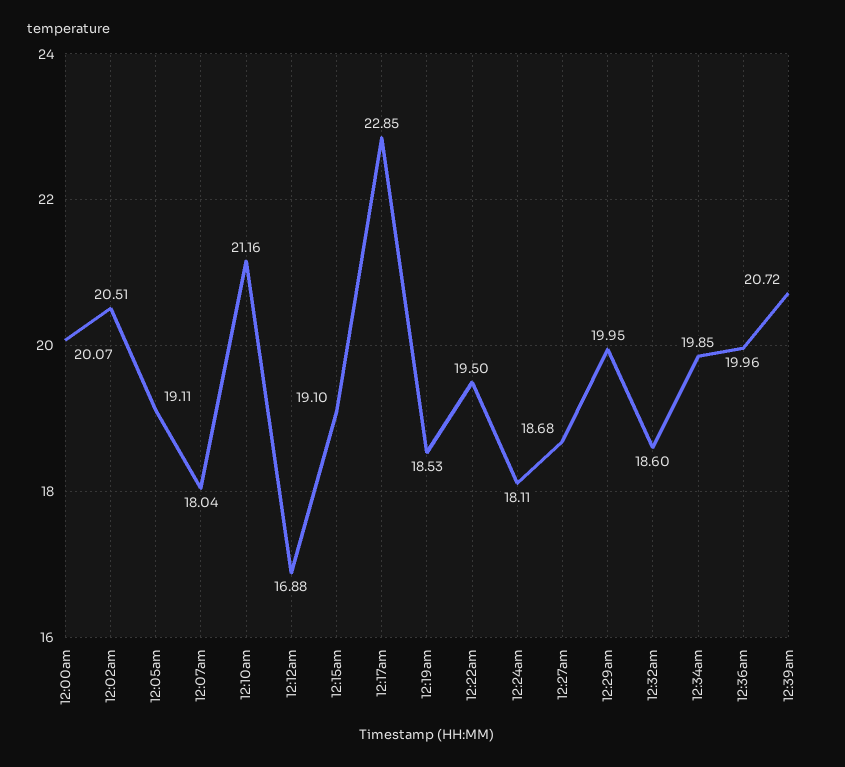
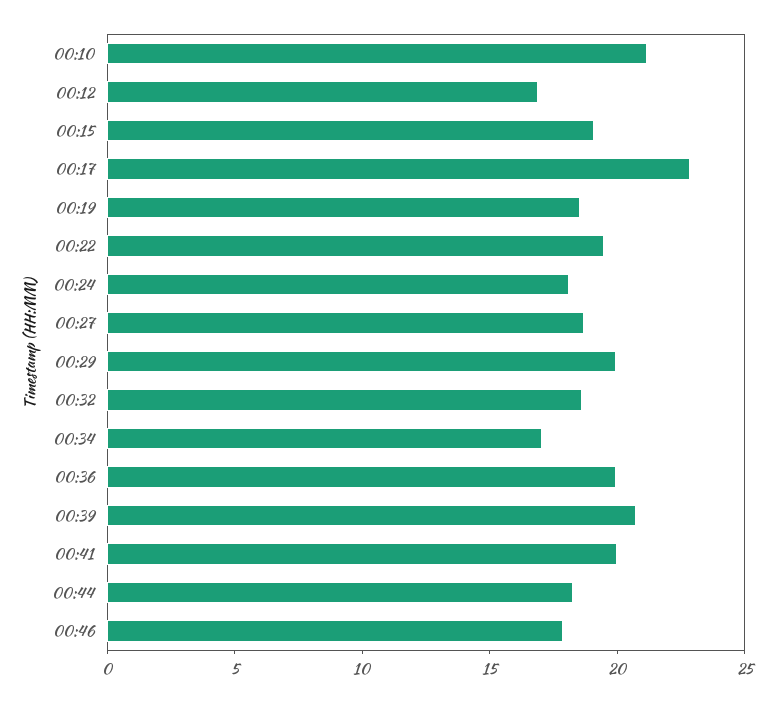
12:00am: 20.07 -> none
12:02am: 20.51 -> none
12:05am: 19.11 -> none
12:07am: 18.04 -> none
12:34am: 19.85 -> 17
00:41: none -> 20
00:44: none -> 18
00:46: none -> 18

